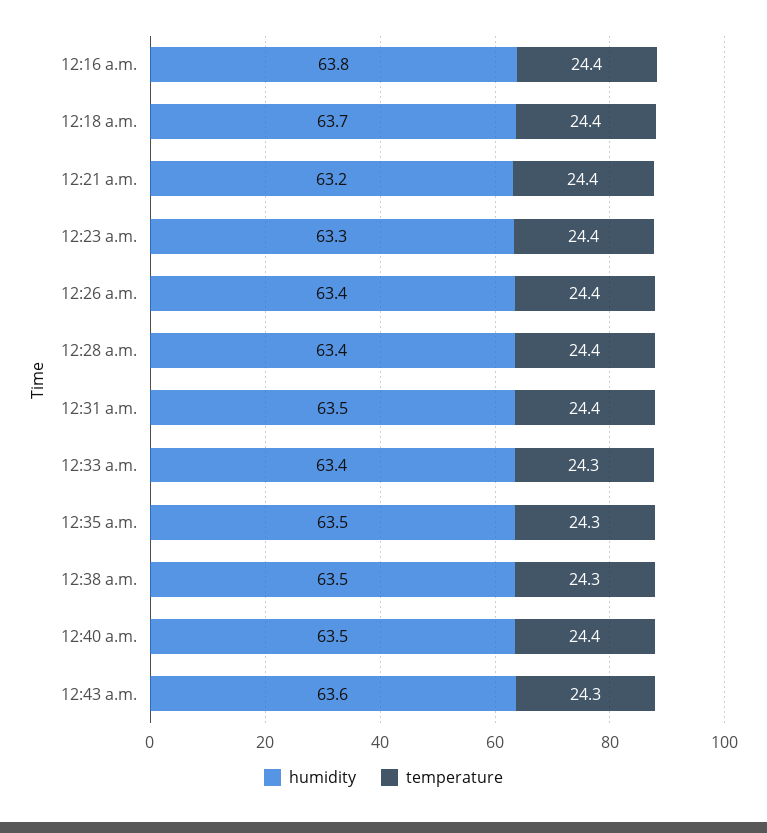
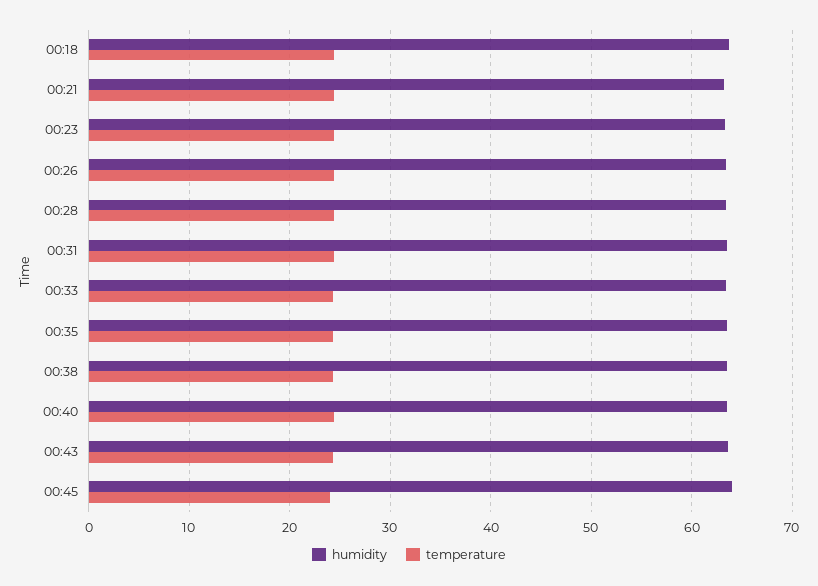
humidity, 12:16 a.m.: 63.8 -> none
temperature, 12:16 a.m.: 24.4 -> none
humidity, 00:45: none -> 64
temperature, 00:45: none -> 24

